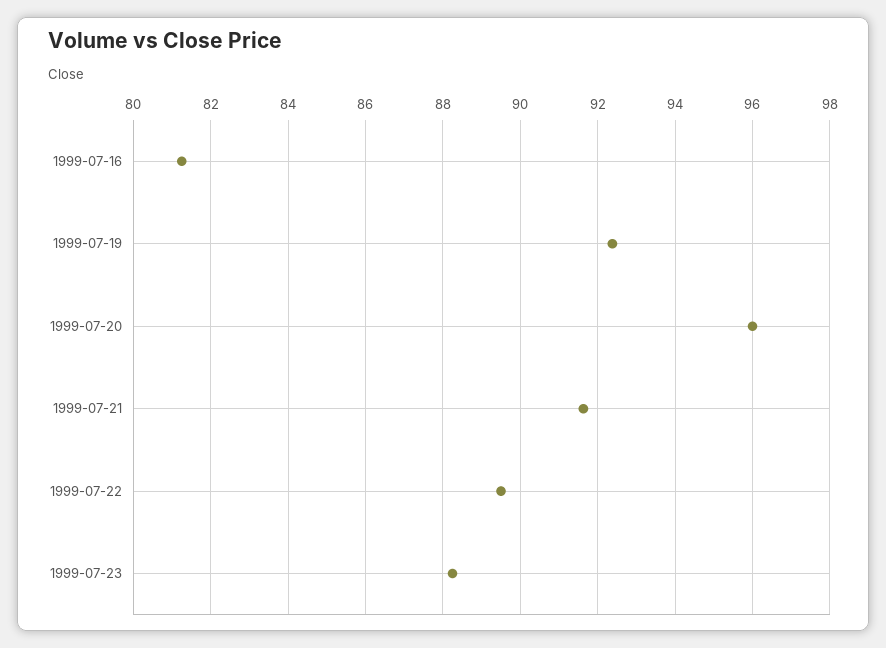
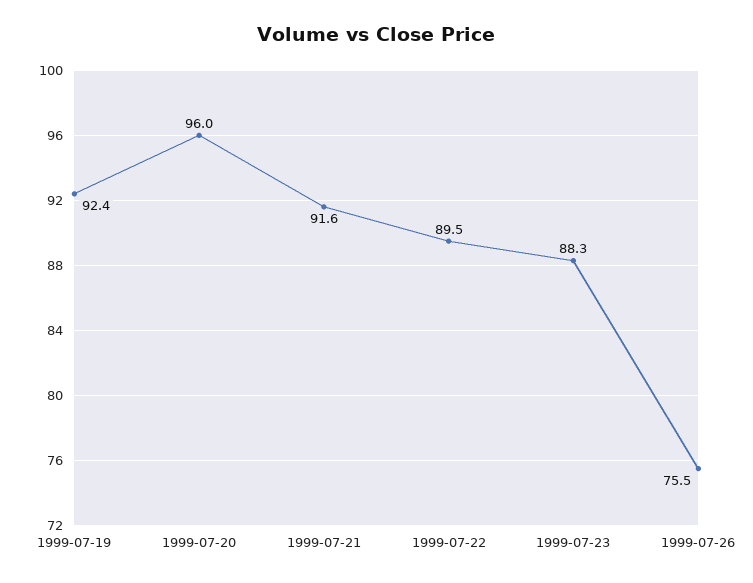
1999-07-16: 81.2 -> none
1999-07-26: none -> 75.5

